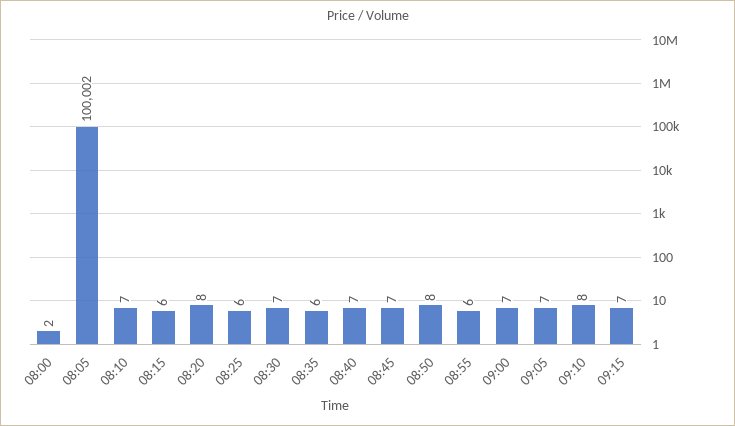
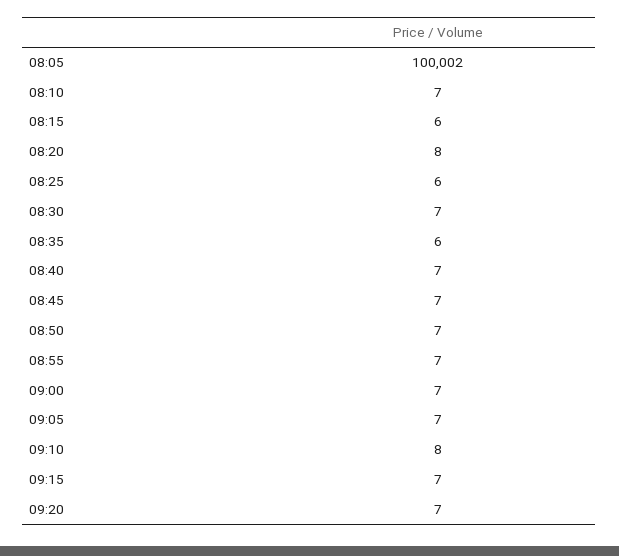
08:00: 2 -> none
08:50: 8 -> 7
08:55: 6 -> 7
09:20: none -> 7

